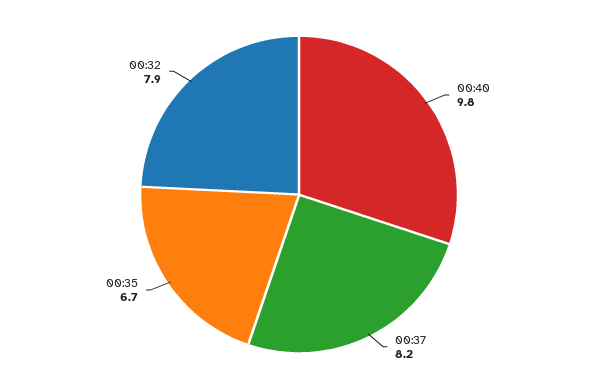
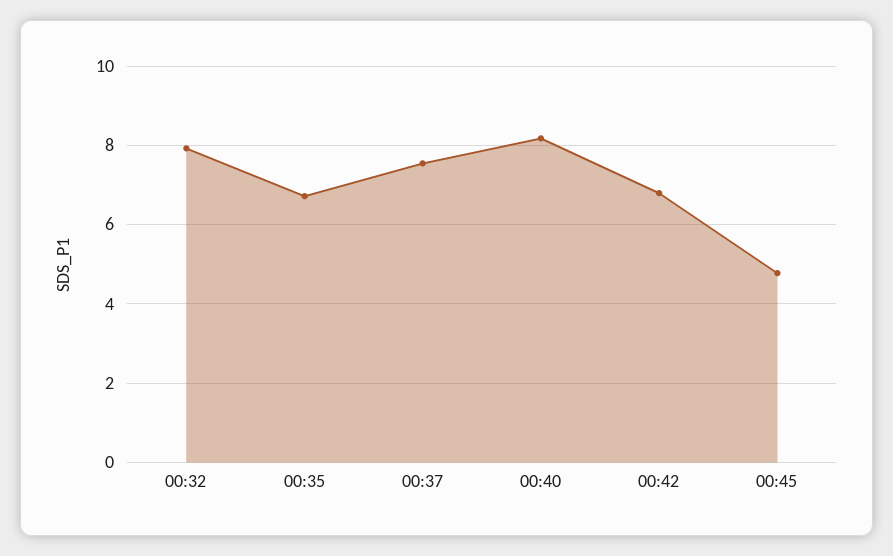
00:40: 9.8 -> 8.2
00:37: 8.2 -> 7.6
00:42: none -> 6.8
00:45: none -> 4.8

